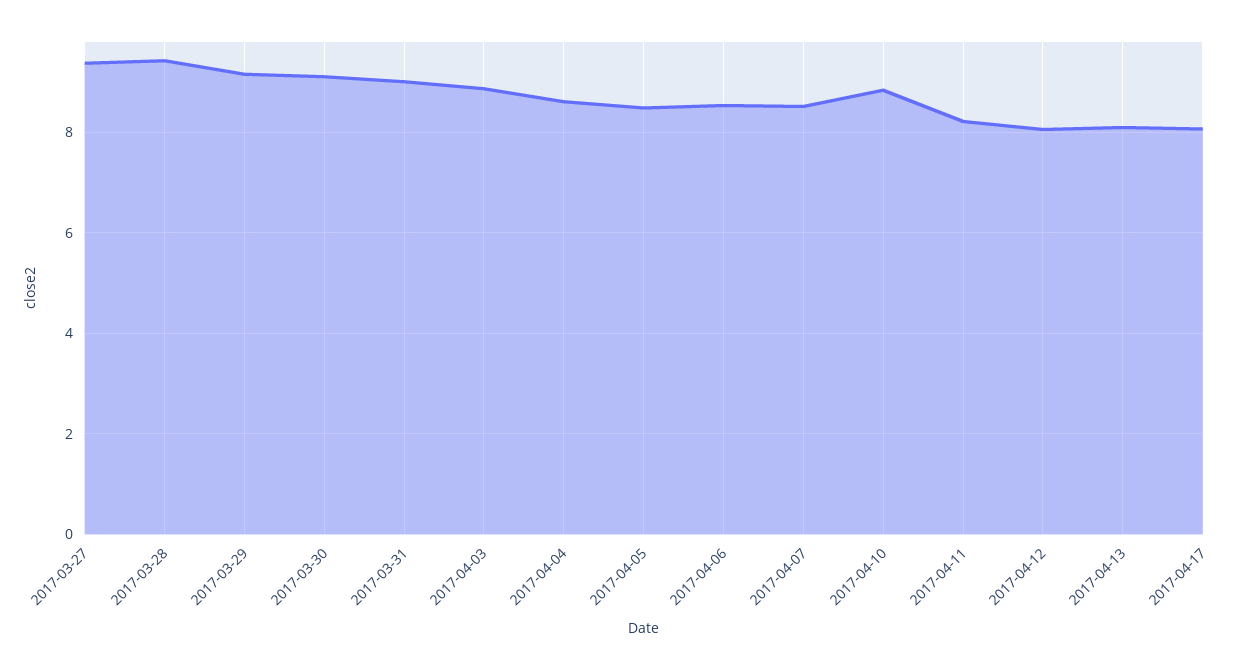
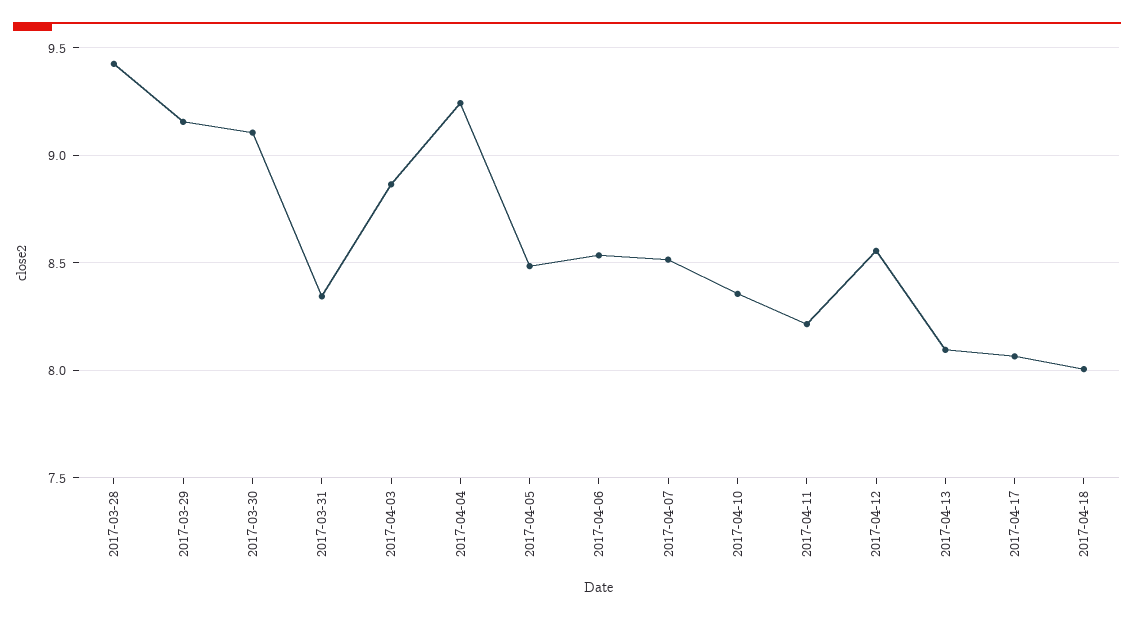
2017-03-27: 9.4 -> none
2017-03-31: 9 -> 8.35
2017-04-04: 8.6 -> 9.25
2017-04-10: 8.8 -> 8.35
2017-04-12: 8 -> 8.55
2017-04-18: none -> 8

